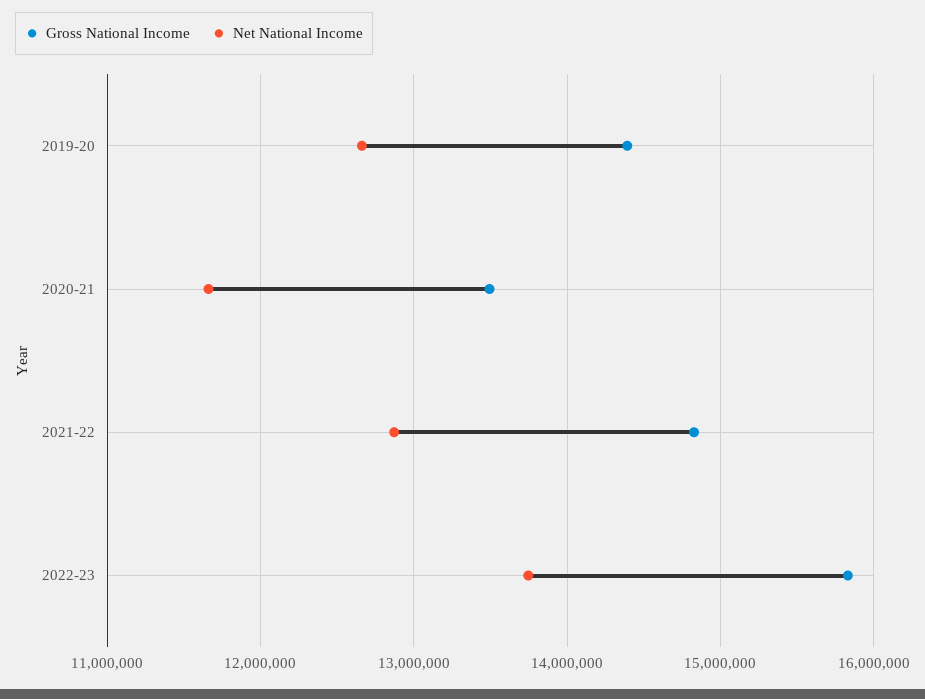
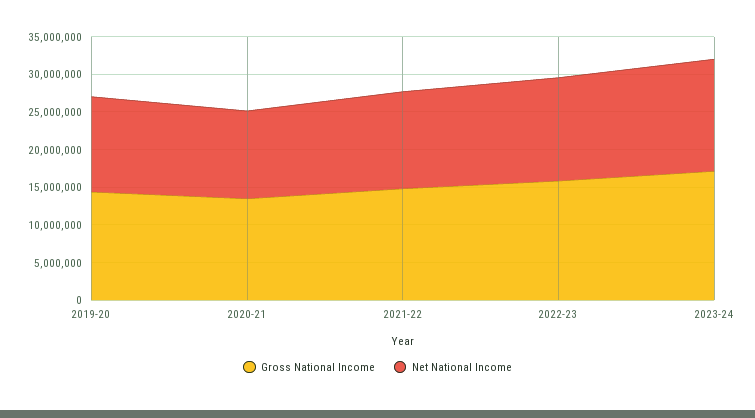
Gross National Income, 2023-24: none -> 17500000
Net National Income, 2023-24: none -> 15000000

